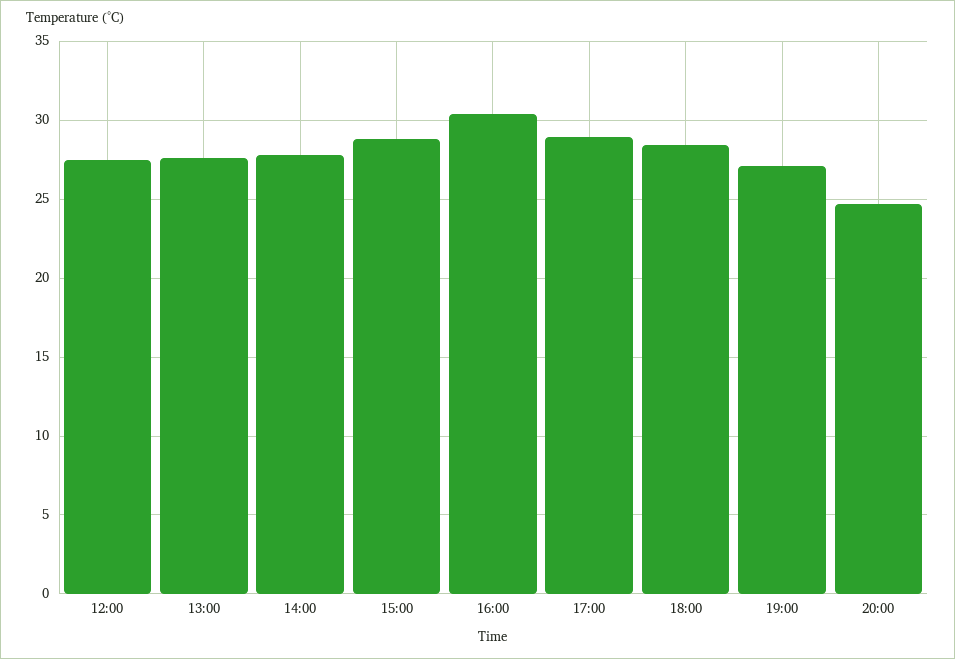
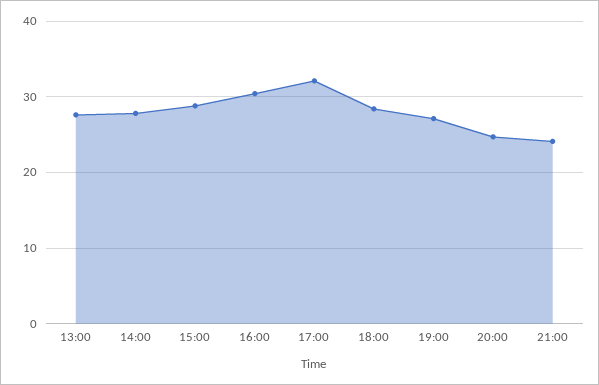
12:00: 27.5 -> none
17:00: 29 -> 32
21:00: none -> 24

